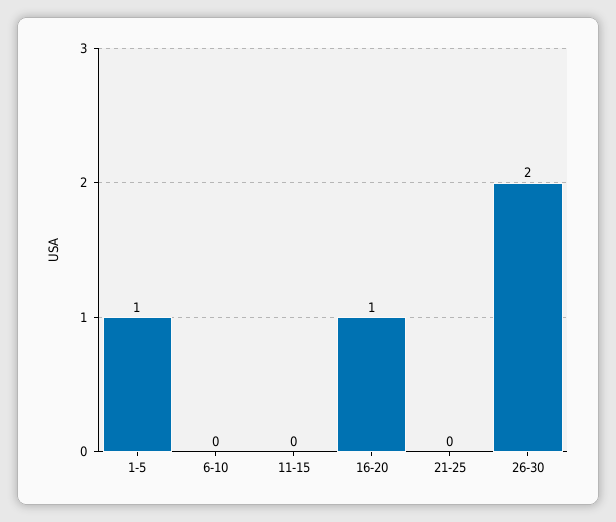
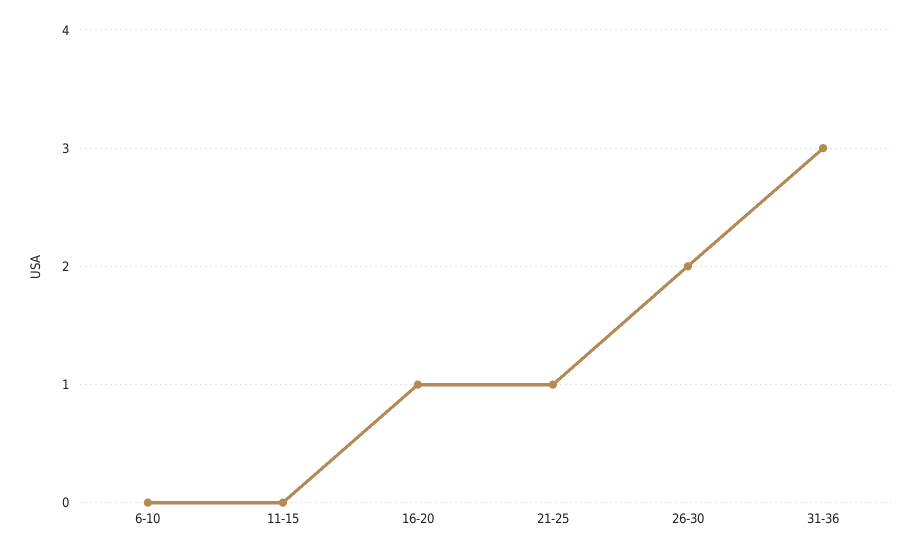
1-5: 1 -> none
21-25: 0 -> 1
31-36: none -> 3

